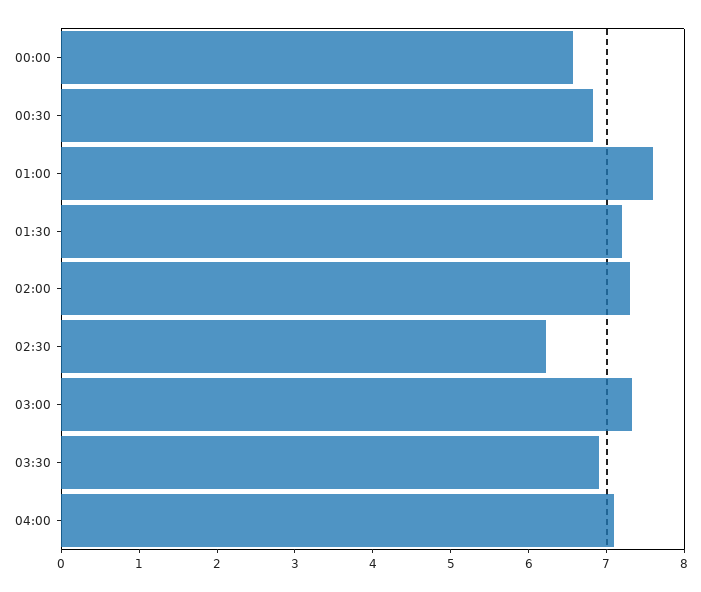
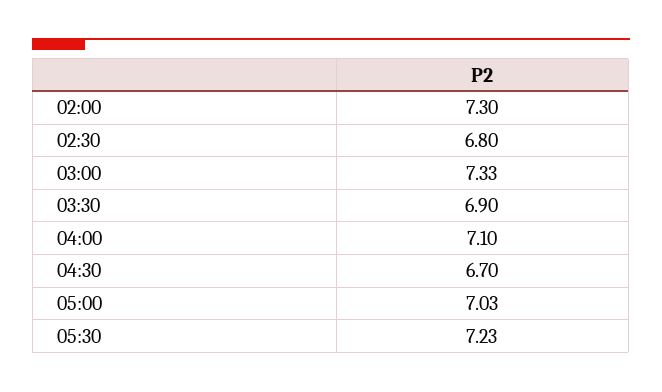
00:00: 6.6 -> none
00:30: 6.8 -> none
01:00: 7.6 -> none
01:30: 7.2 -> none
02:30: 6.2 -> 6.8
04:30: none -> 6.7
05:00: none -> 7.03
05:30: none -> 7.23

